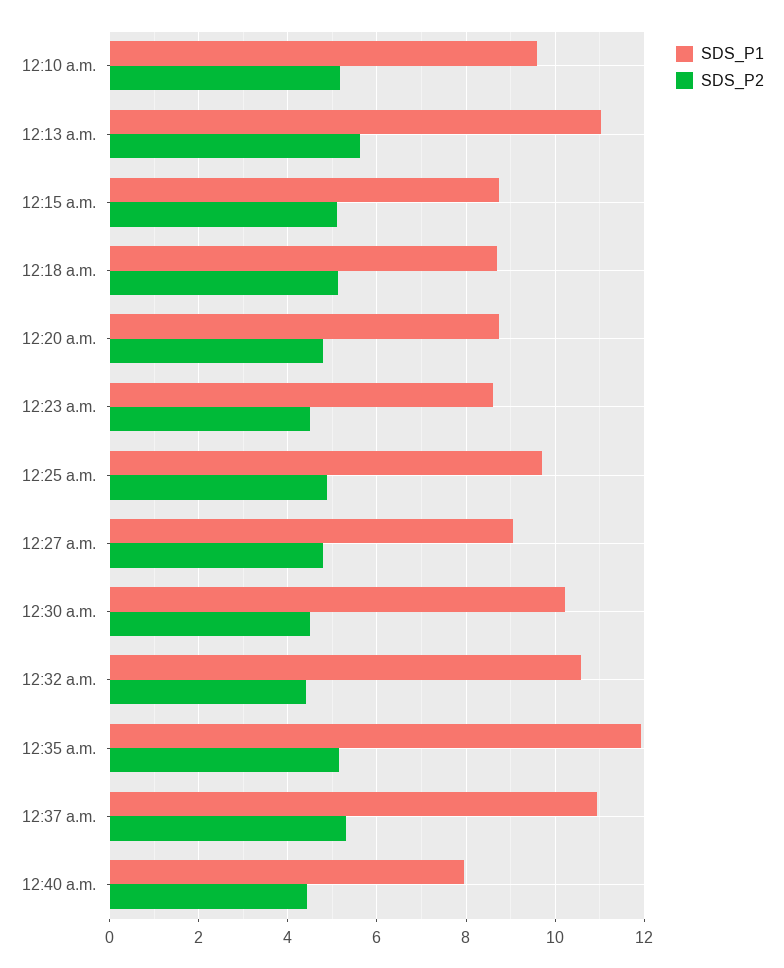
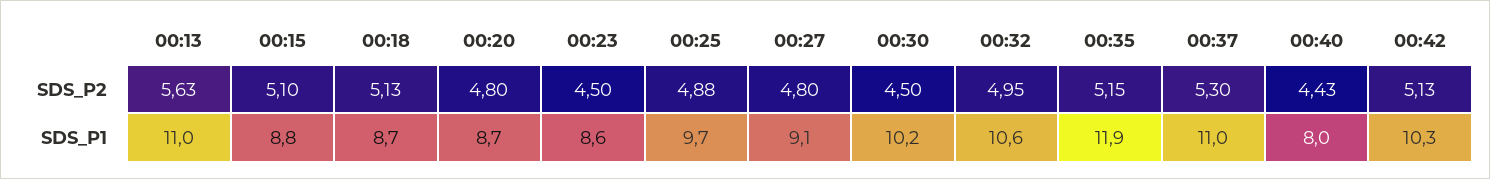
SDS_P1, 12:10 a.m.: 9.6 -> none
SDS_P2, 12:10 a.m.: 5.2 -> none
SDS_P2, 12:32 a.m.: 4.4 -> 4.95
SDS_P2, 00:42: none -> 5.13
SDS_P1, 00:42: none -> 10.3

